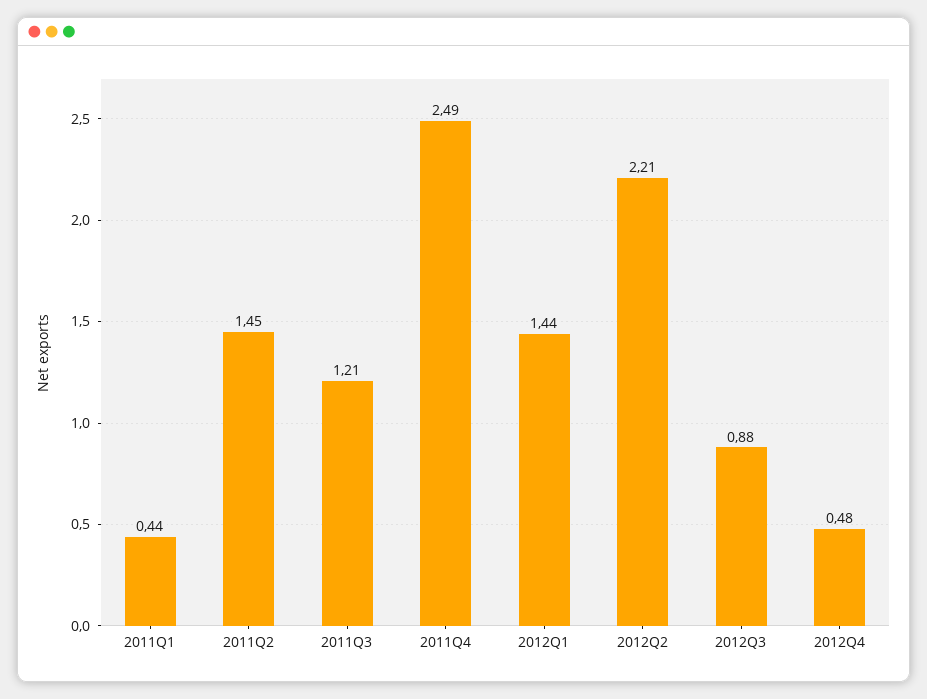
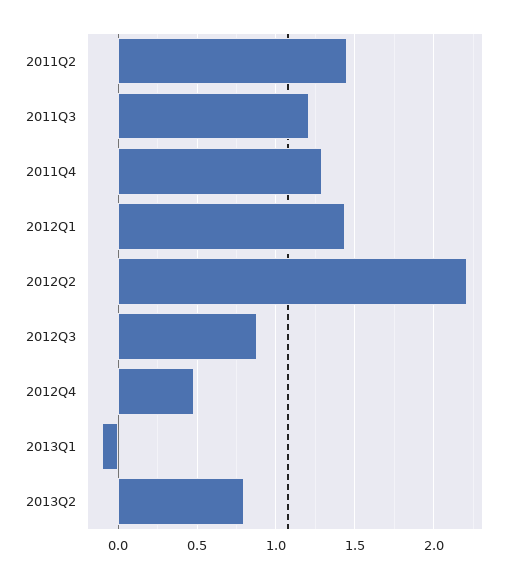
2011Q1: 0.44 -> none
2011Q4: 2.49 -> 1.3
2013Q1: none -> -0.1
2013Q2: none -> 0.8

